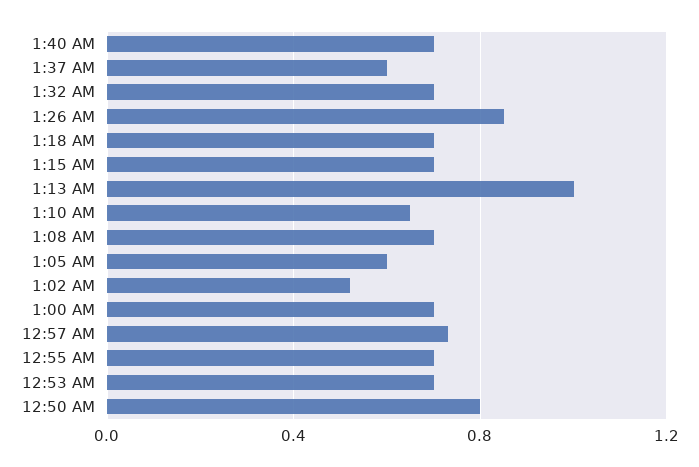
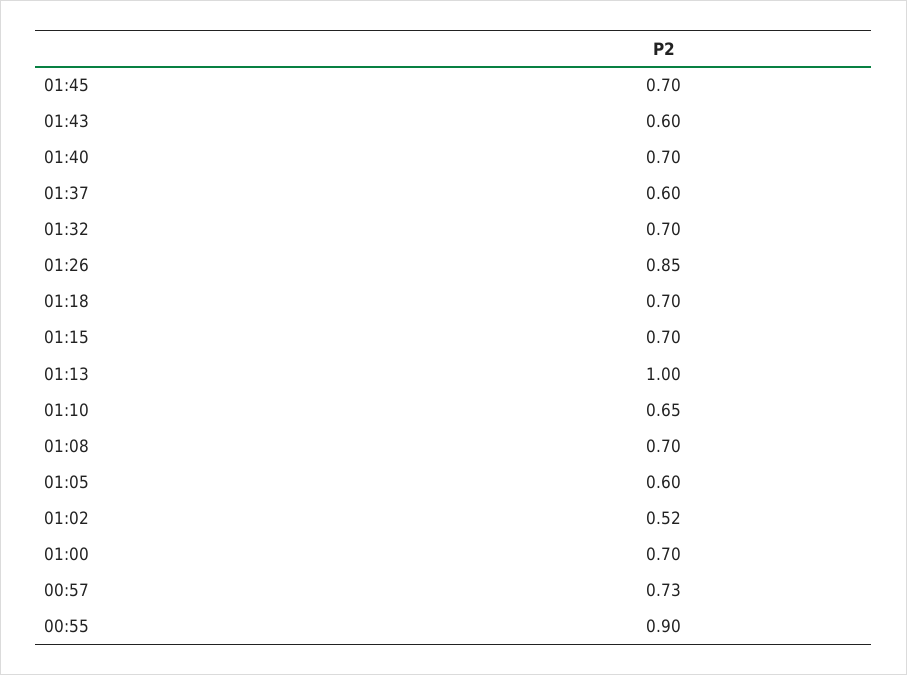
12:55 AM: 0.7 -> 0.9
12:53 AM: 0.7 -> none
12:50 AM: 0.8 -> none
01:45: none -> 0.7
01:43: none -> 0.6

